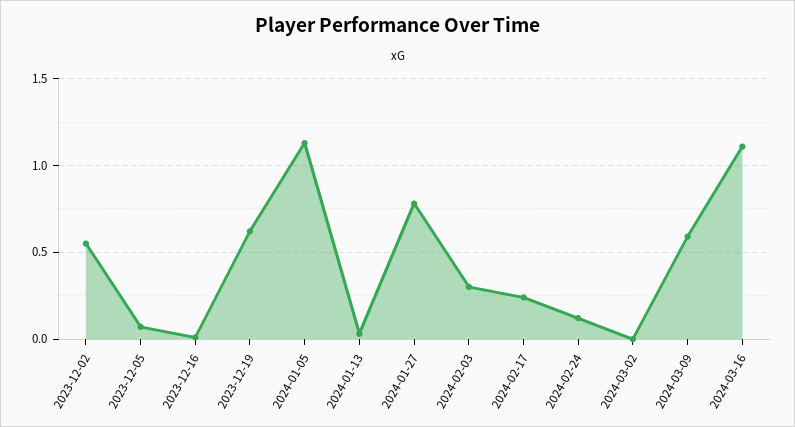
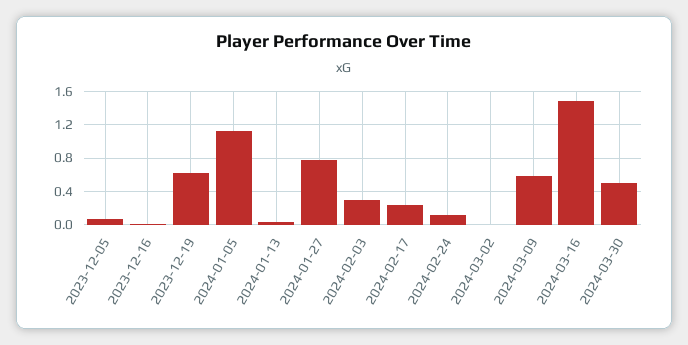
2023-12-02: 0.55 -> none
2024-03-16: 1.1 -> 1.5
2024-03-30: none -> 0.5

